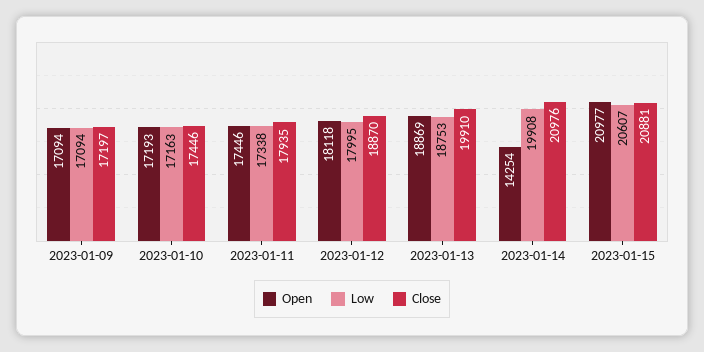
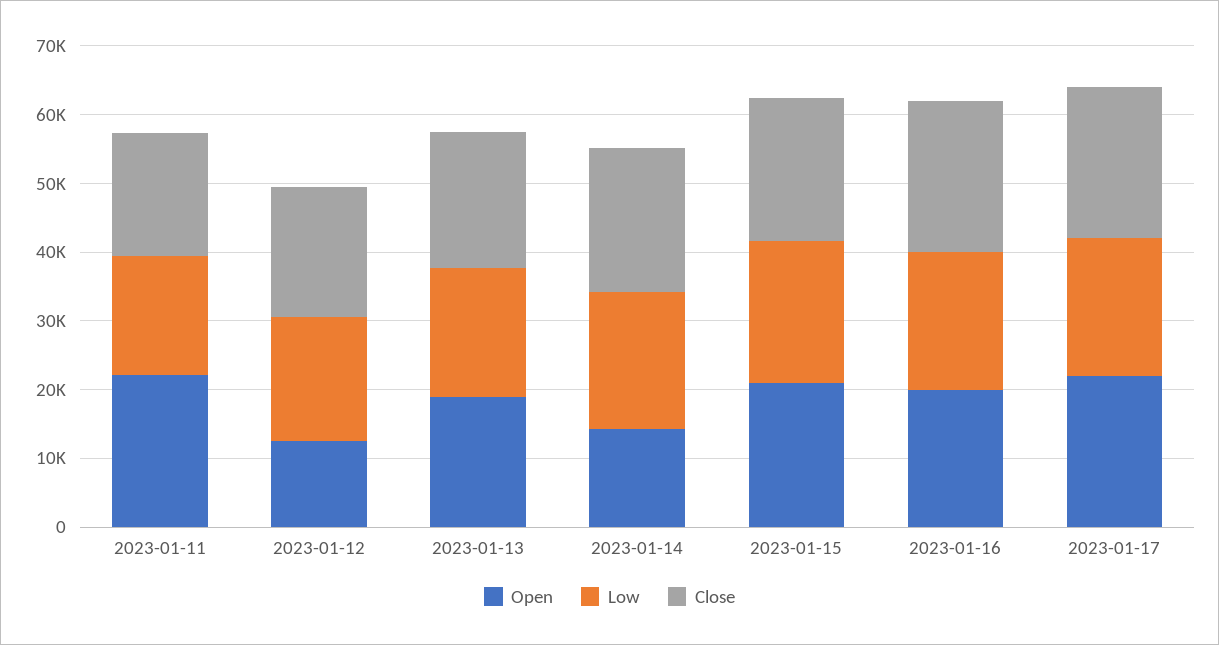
Open, 2023-01-09: 17094 -> none
Low, 2023-01-09: 17094 -> none
Close, 2023-01-09: 17197 -> none
Open, 2023-01-10: 17193 -> none
Low, 2023-01-10: 17163 -> none
Close, 2023-01-10: 17446 -> none
Open, 2023-01-11: 17446 -> 22000
Open, 2023-01-12: 18118 -> 12000
Open, 2023-01-16: none -> 20000
Low, 2023-01-16: none -> 20000
Close, 2023-01-16: none -> 22000
Open, 2023-01-17: none -> 22000
Low, 2023-01-17: none -> 20000
Close, 2023-01-17: none -> 22000

